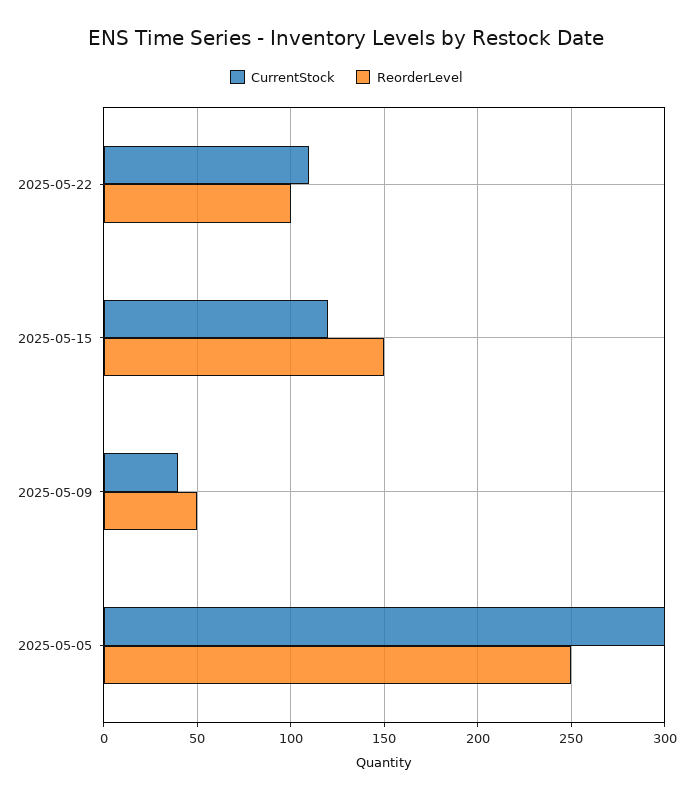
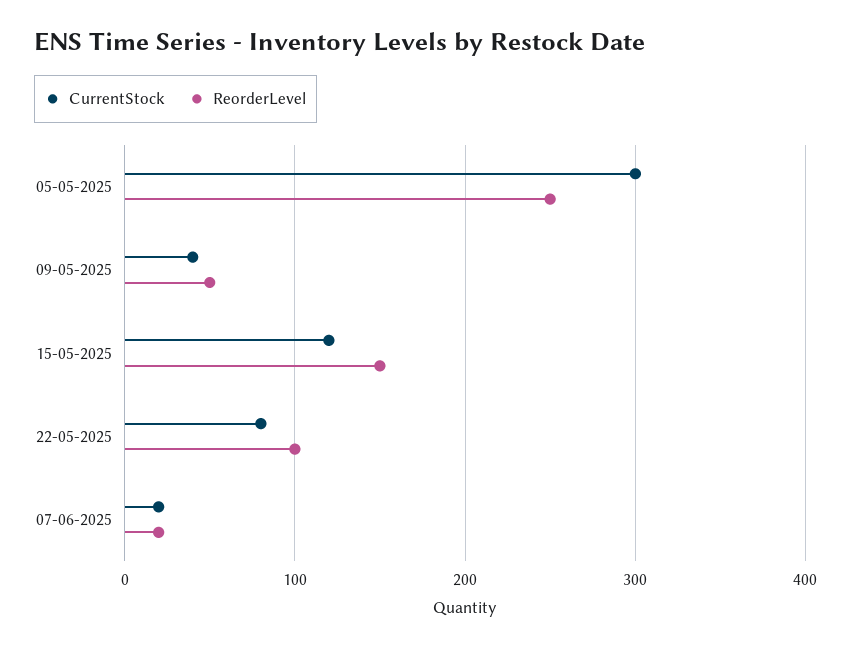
CurrentStock, 2025-05-22: 110 -> 80
CurrentStock, 07-06-2025: none -> 20
ReorderLevel, 07-06-2025: none -> 20

